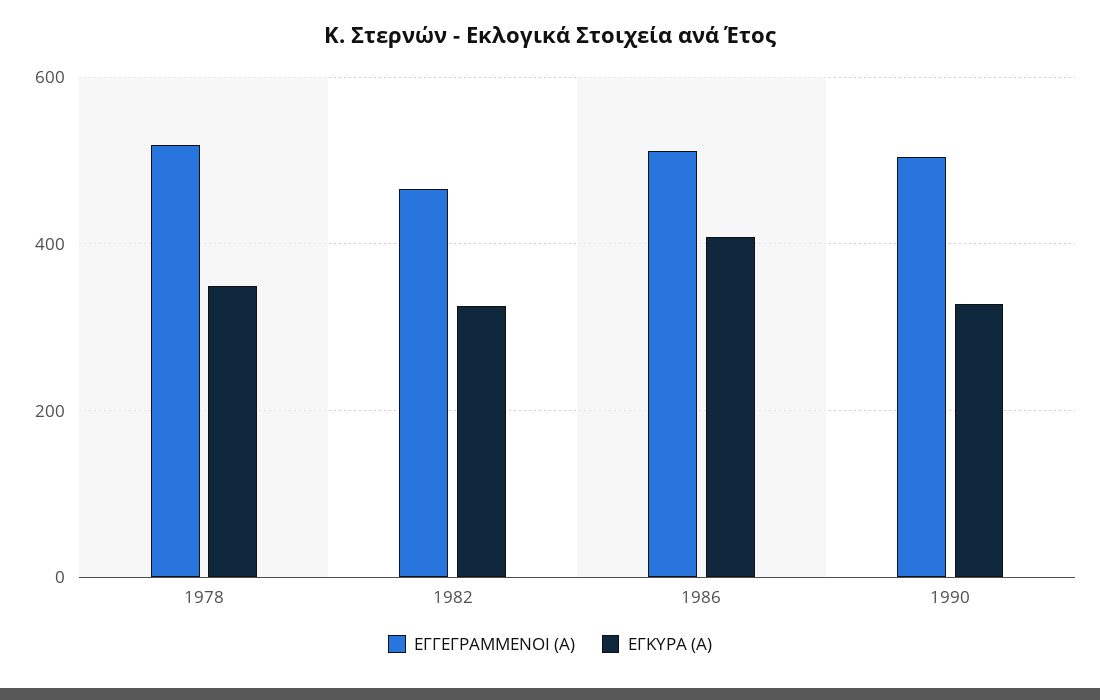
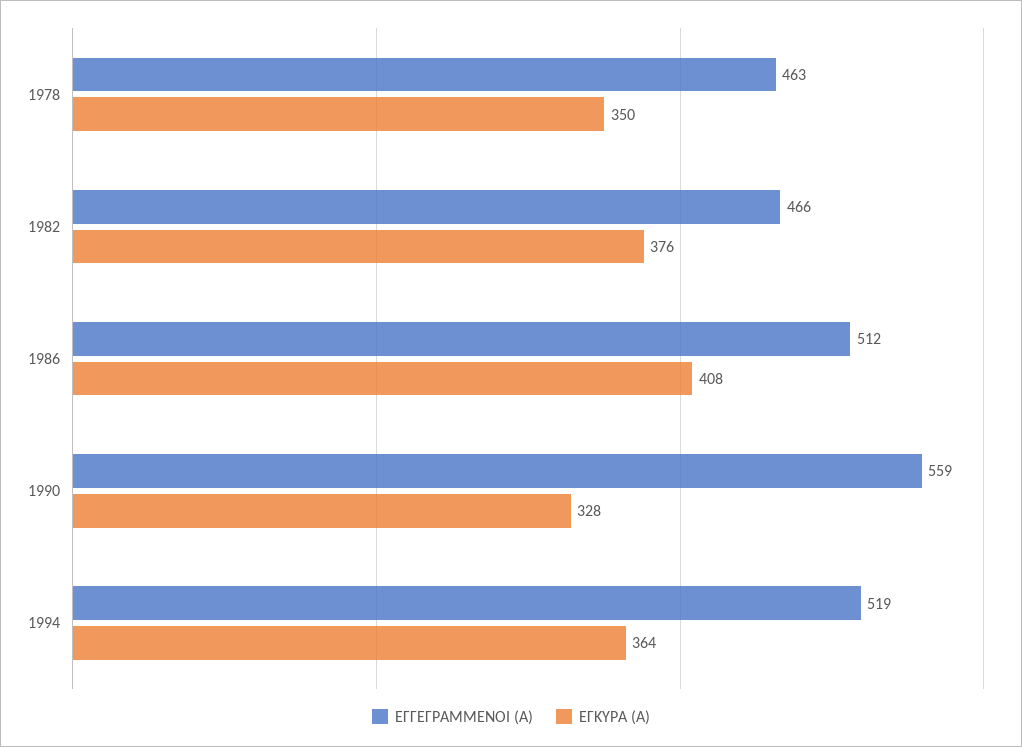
ΕΓΓΕΓΡΑΜΜΕΝΟΙ (Α), 1978: 520 -> 463
ΕΓΚΥΡΑ (Α), 1982: 320 -> 376
ΕΓΓΕΓΡΑΜΜΕΝΟΙ (Α), 1990: 500 -> 559
ΕΓΓΕΓΡΑΜΜΕΝΟΙ (Α), 1994: none -> 519
ΕΓΚΥΡΑ (Α), 1994: none -> 364

